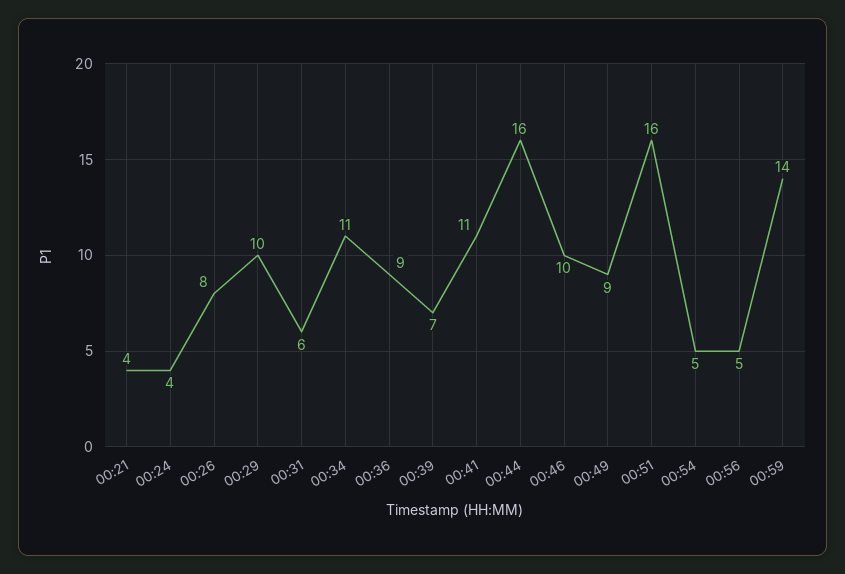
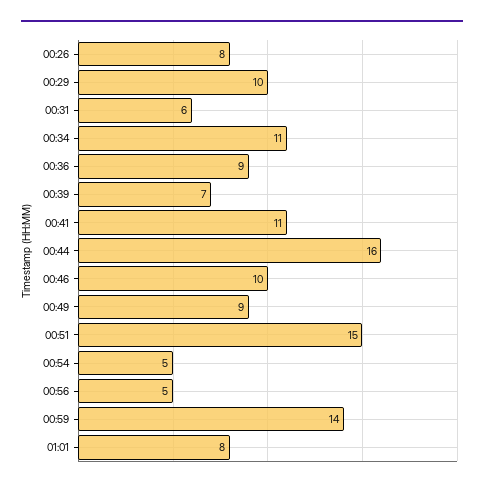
00:21: 4 -> none
00:24: 4 -> none
00:51: 16 -> 15
01:01: none -> 8

